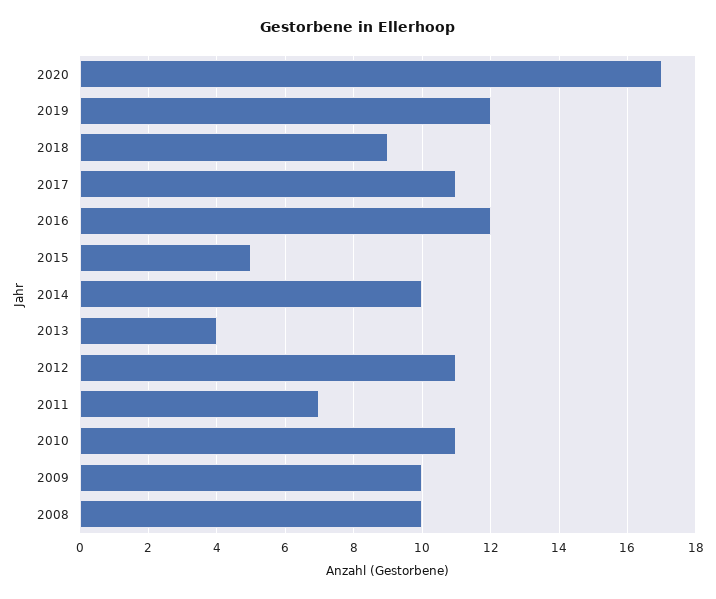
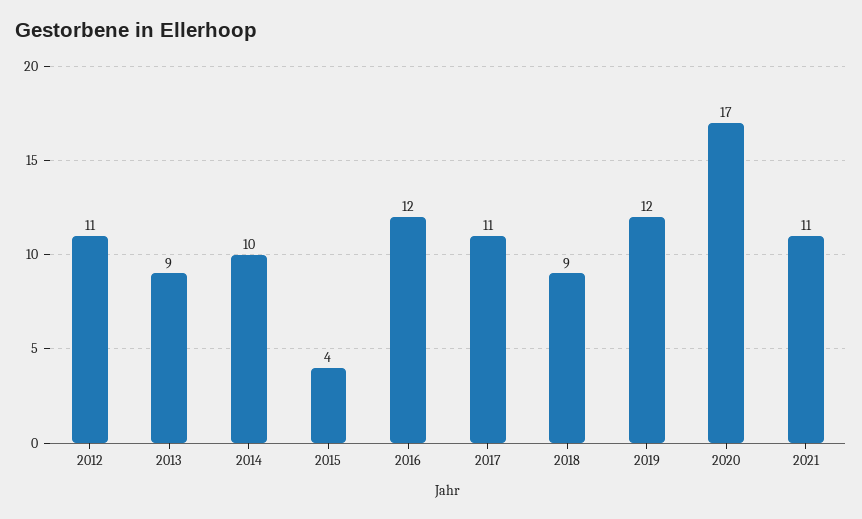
2015: 5 -> 4
2013: 4 -> 9
2011: 7 -> none
2010: 11 -> none
2009: 10 -> none
2008: 10 -> none
2021: none -> 11

